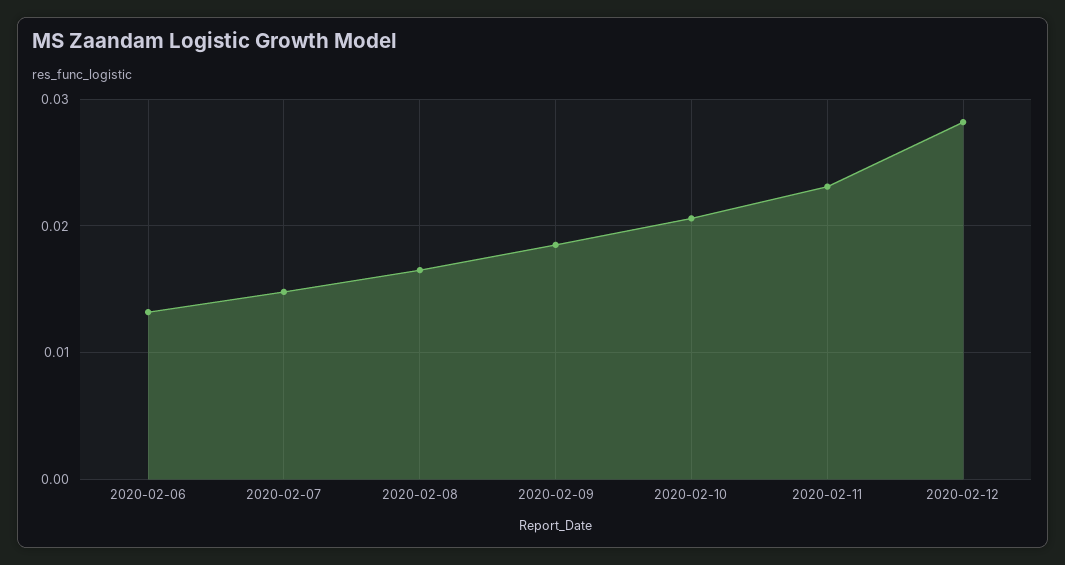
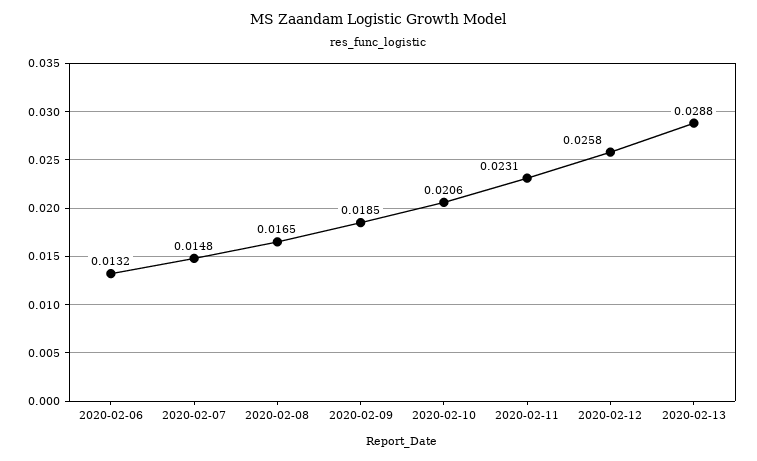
2020-02-12: 0.028 -> 0.0258
2020-02-13: none -> 0.0288

